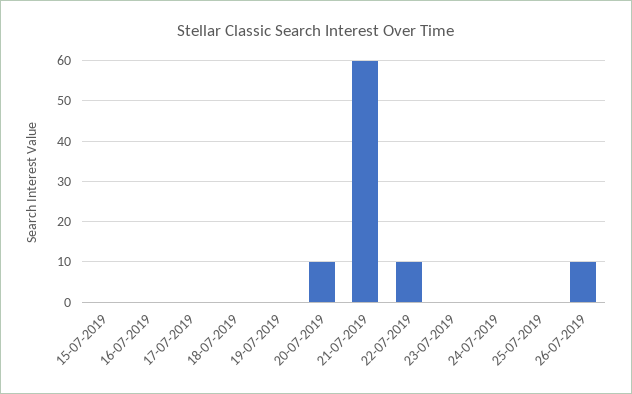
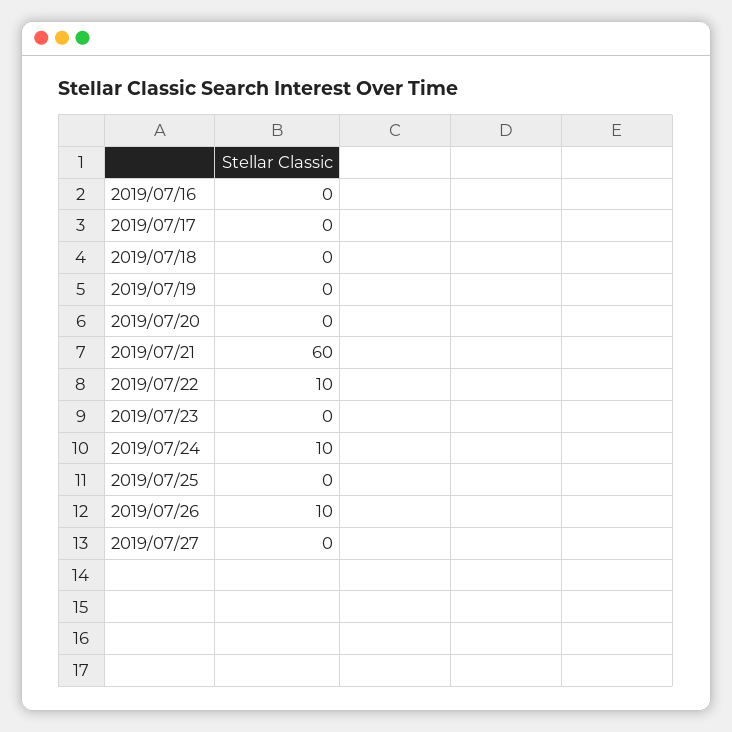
15-07-2019: 0 -> none
20-07-2019: 10 -> 0
24-07-2019: 0 -> 10
2019/07/27: none -> 0

